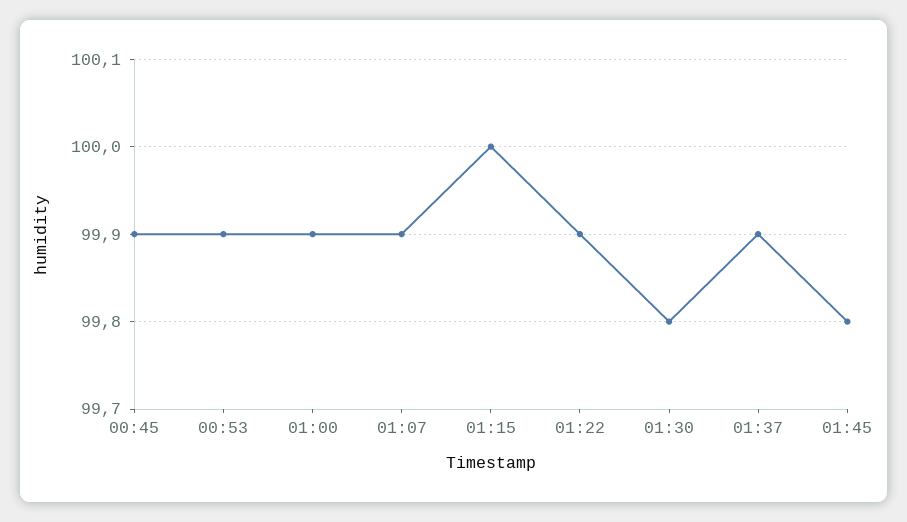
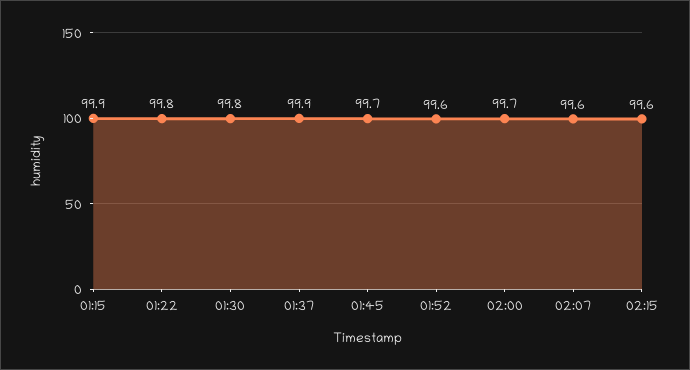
00:45: 99.9 -> none
00:53: 99.9 -> none
01:00: 99.9 -> none
01:07: 99.9 -> none
01:15: 100 -> 99.9
01:22: 99.9 -> 99.8
01:45: 99.8 -> 99.7
01:52: none -> 99.6
02:00: none -> 99.7
02:07: none -> 99.6
02:15: none -> 99.6

